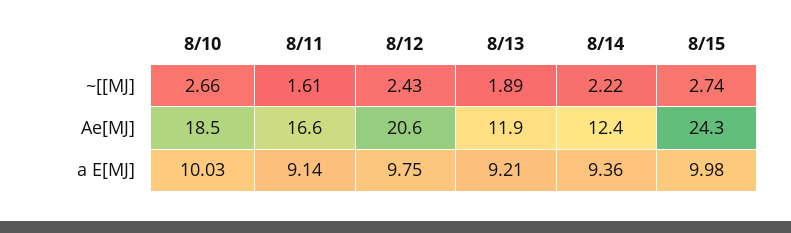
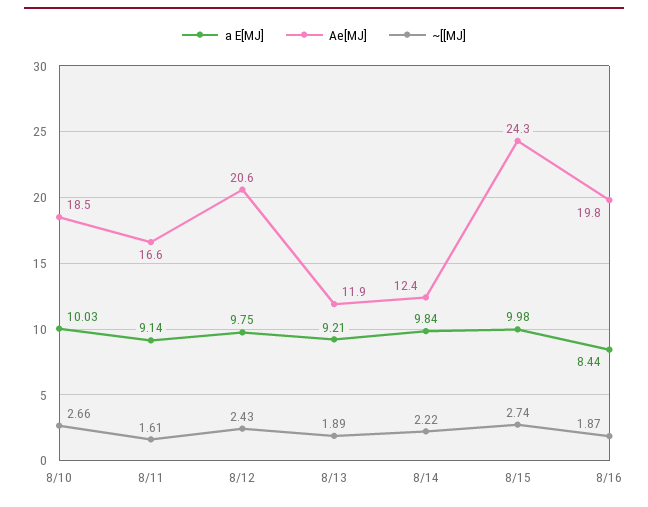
a E[MJ], 8/14: 9.36 -> 9.84
a E[MJ], 8/16: none -> 8.44
Ae[MJ], 8/16: none -> 19.8
~[[MJ], 8/16: none -> 1.87

